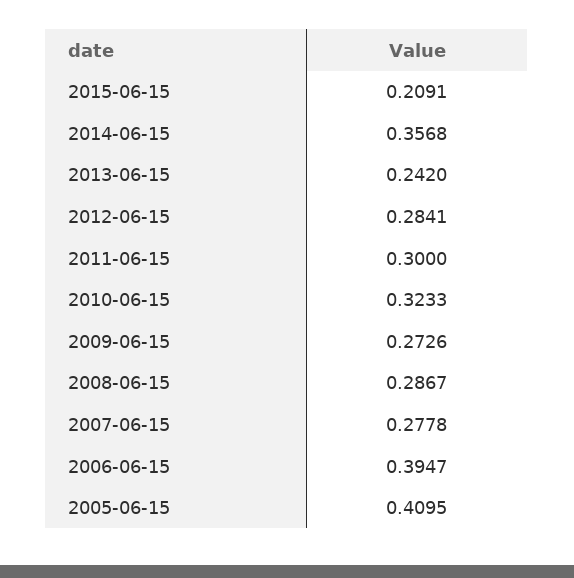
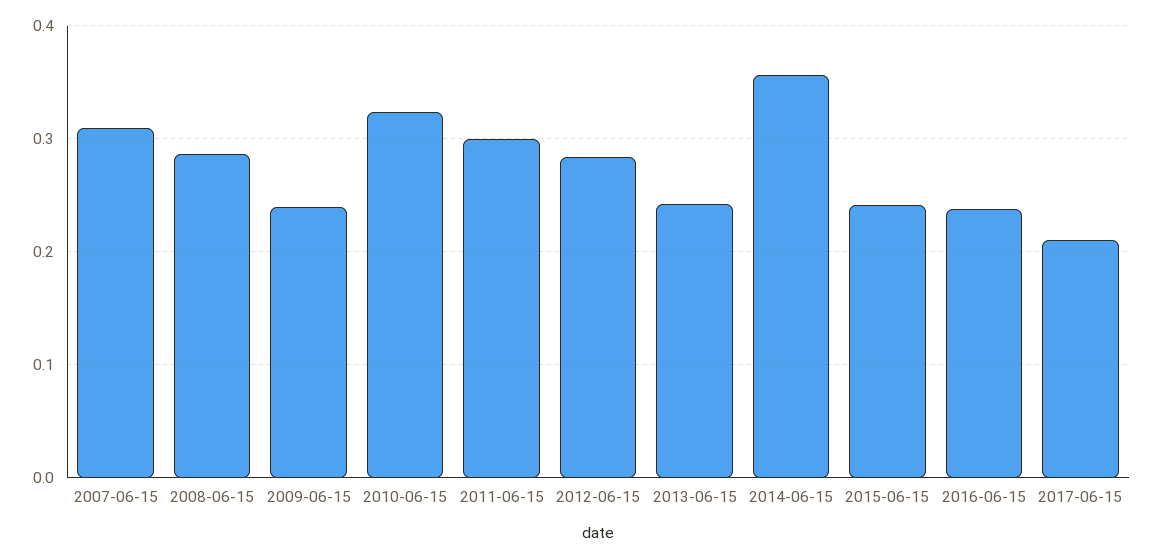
2015-06-15: 0.2091 -> 0.24
2009-06-15: 0.2726 -> 0.24
2007-06-15: 0.2778 -> 0.31
2006-06-15: 0.3947 -> none
2005-06-15: 0.4095 -> none
2016-06-15: none -> 0.24
2017-06-15: none -> 0.21

